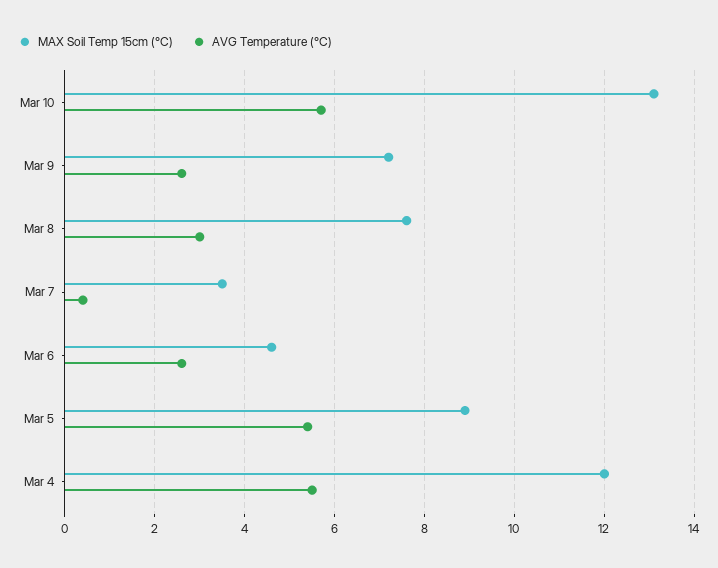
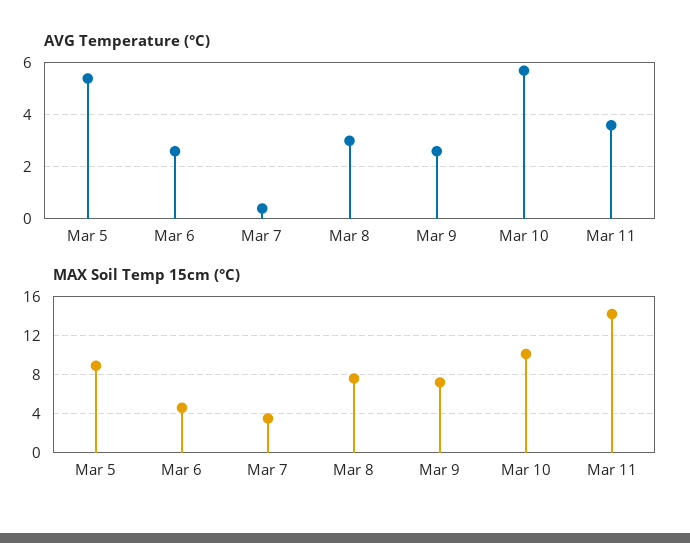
MAX Soil Temp 15cm (°C), Mar 10: 13 -> 10
MAX Soil Temp 15cm (°C), Mar 4: 12 -> none
AVG Temperature (°C), Mar 4: 5.5 -> none
AVG Temperature (°C), Mar 11: none -> 3.5
MAX Soil Temp 15cm (°C), Mar 11: none -> 14

